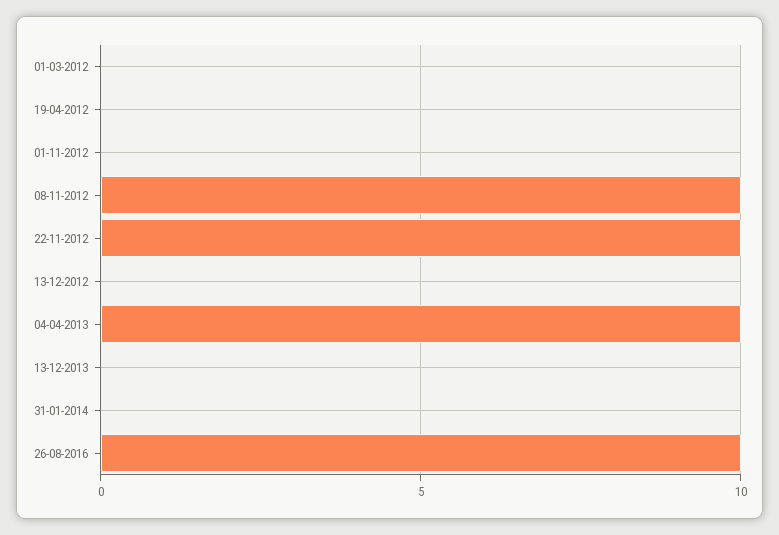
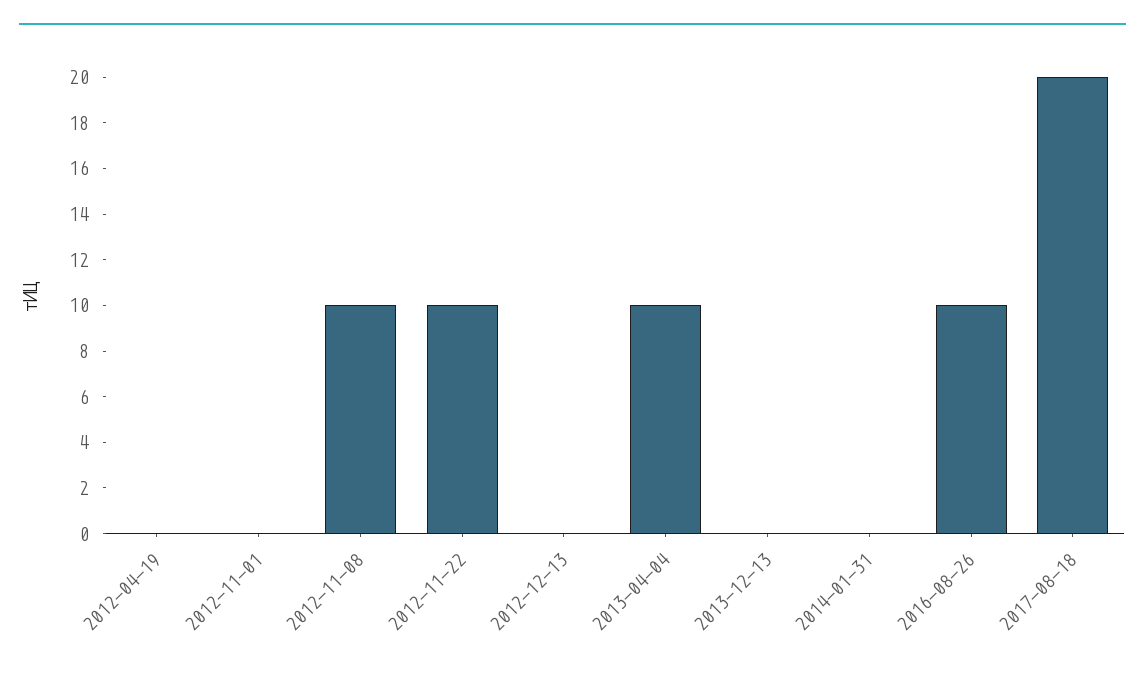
01-03-2012: 0 -> none
2017-08-18: none -> 20

